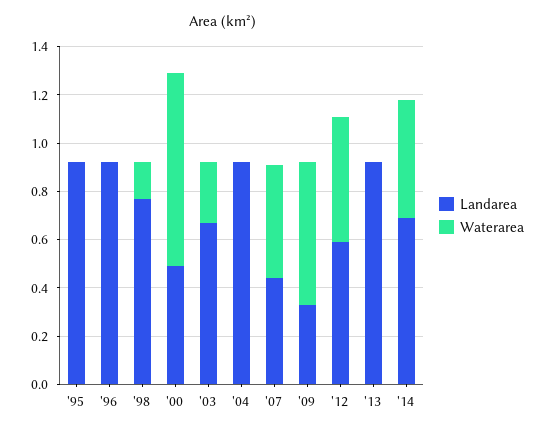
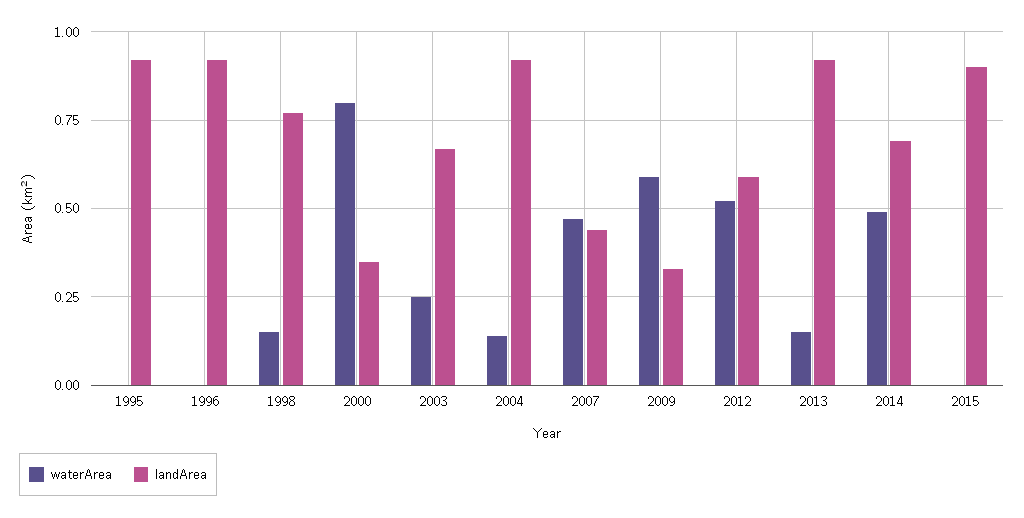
Landarea, '00: 0.5 -> 0.35
Waterarea, '04: 0 -> 0.15
Waterarea, '13: 0 -> 0.15
Waterarea, 2015: none -> 0
Landarea, 2015: none -> 0.9

